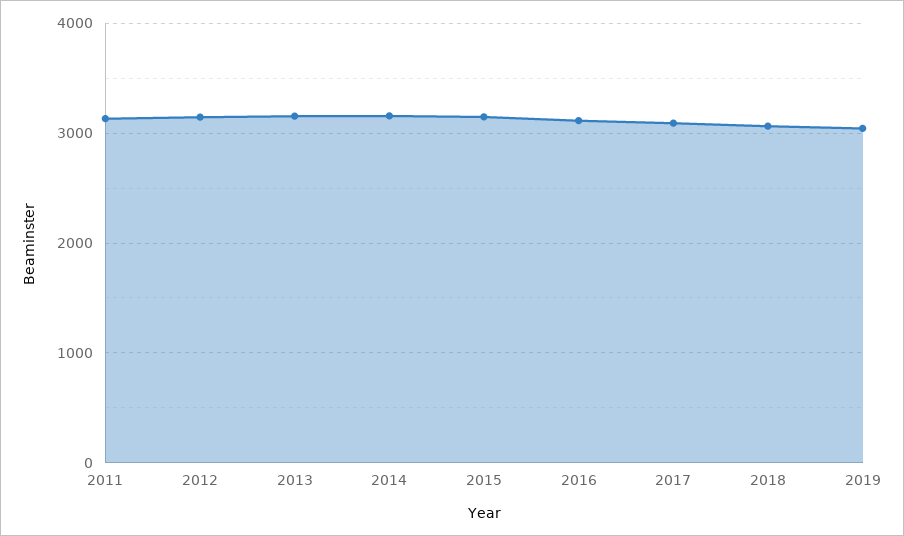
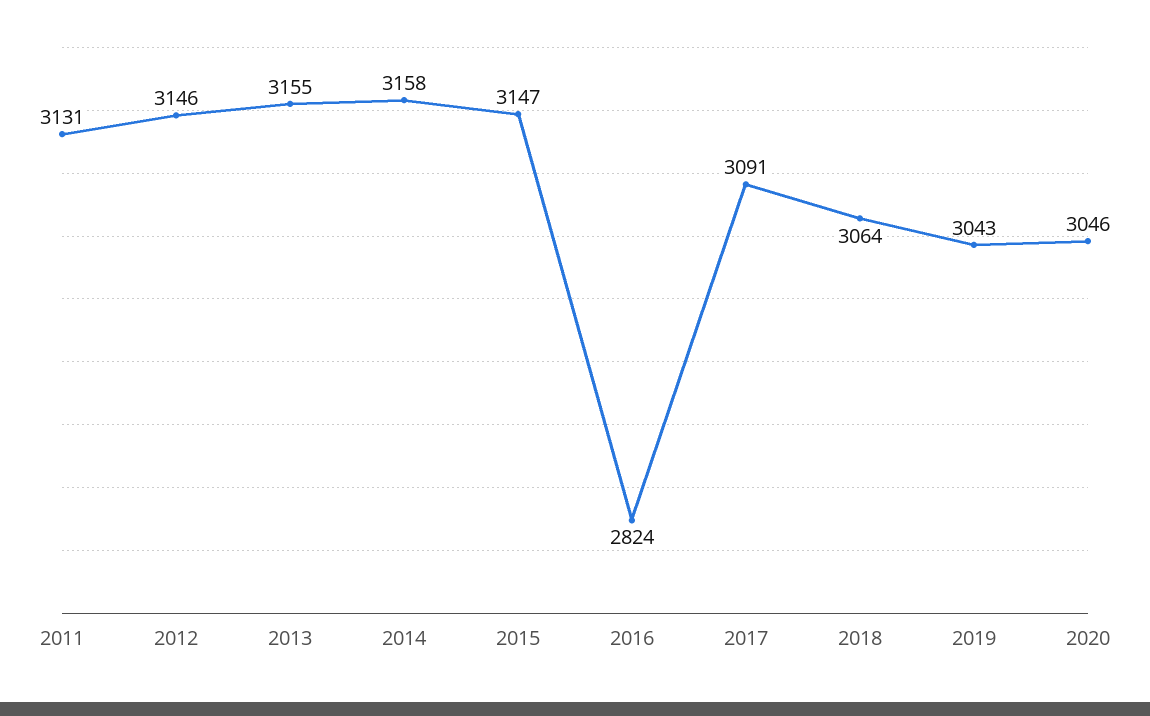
2016: 3100 -> 2824
2020: none -> 3046

